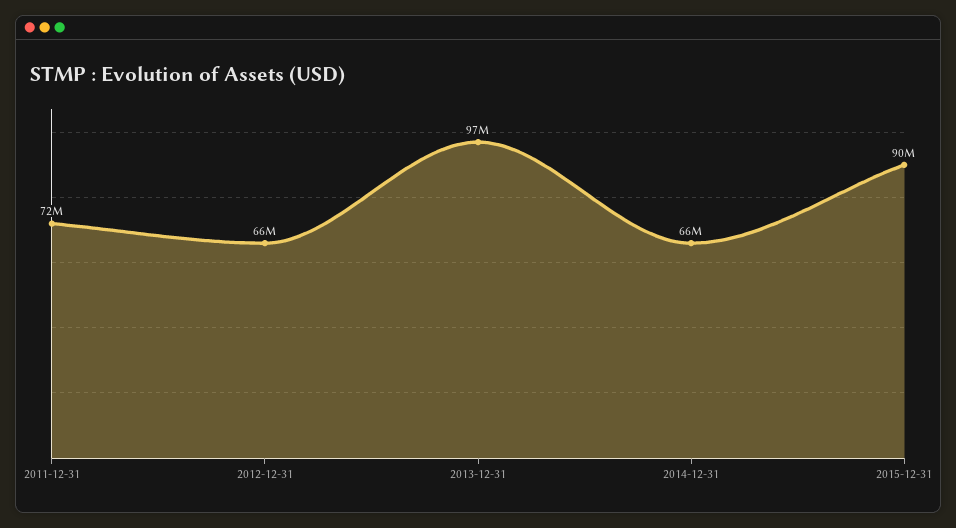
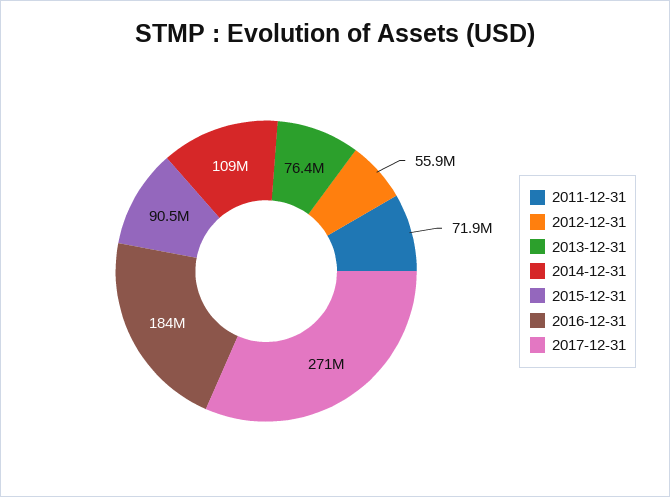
2012-12-31: 66000000 -> 55900000
2013-12-31: 97000000 -> 76400000
2014-12-31: 66000000 -> 109000000
2016-12-31: none -> 184000000
2017-12-31: none -> 271000000

